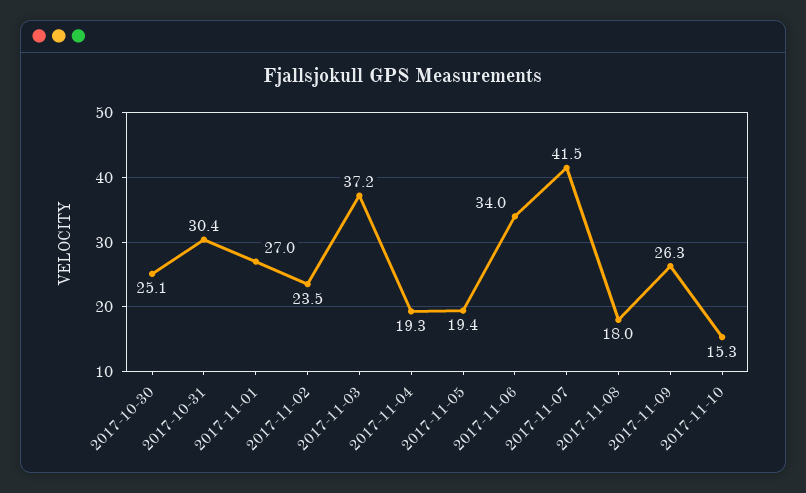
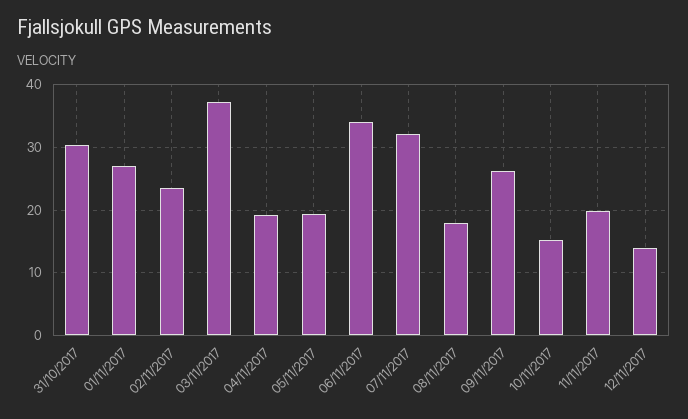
2017-10-30: 25.1 -> none
2017-11-07: 41.5 -> 32
11/11/2017: none -> 20
12/11/2017: none -> 14

